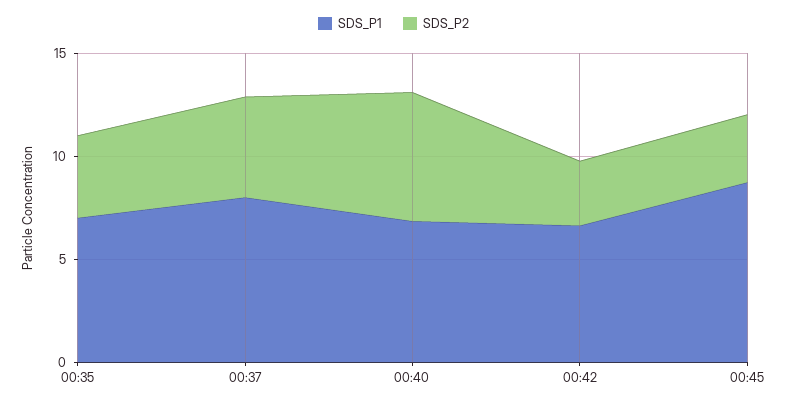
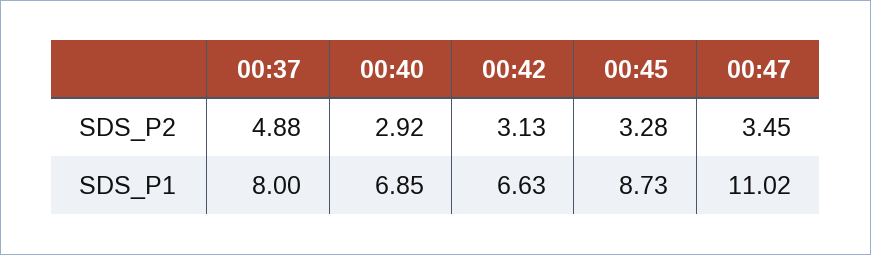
SDS_P1, 00:35: 7 -> none
SDS_P2, 00:35: 4 -> none
SDS_P2, 00:40: 6 -> 2.92
SDS_P2, 00:47: none -> 3.45
SDS_P1, 00:47: none -> 11.02

